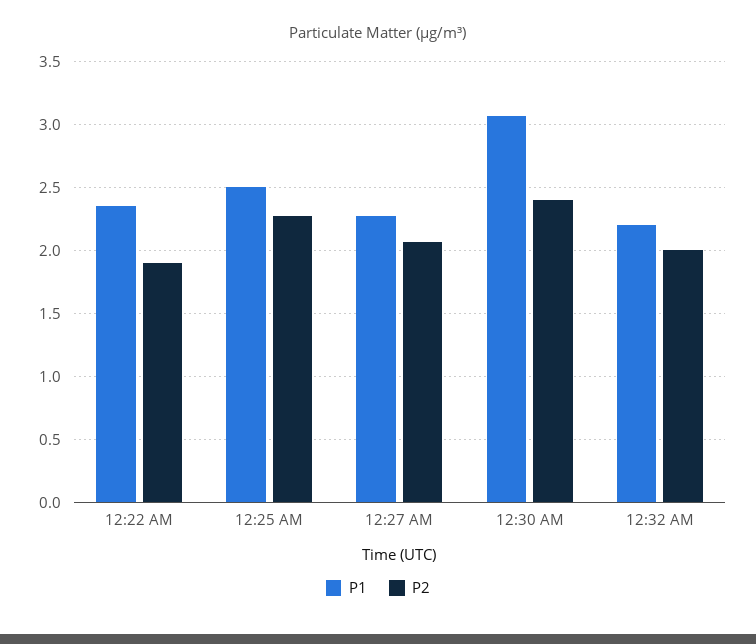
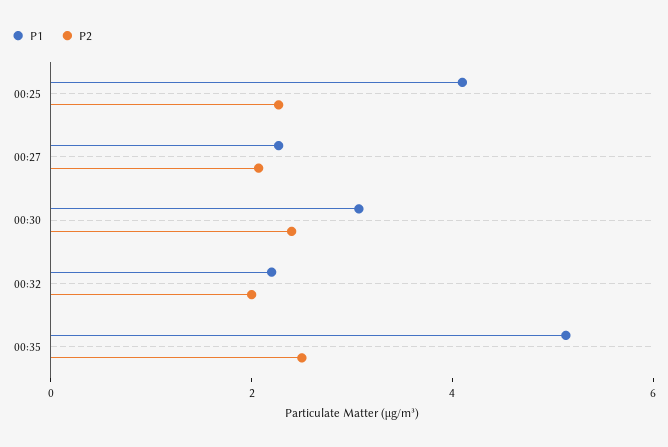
P1, 12:22 AM: 2.35 -> none
P2, 12:22 AM: 1.9 -> none
P1, 12:25 AM: 2.5 -> 4
P1, 00:35: none -> 5
P2, 00:35: none -> 2.5

